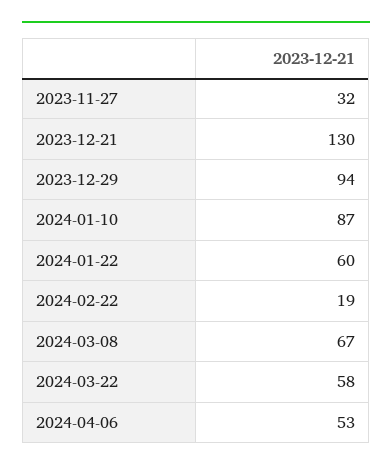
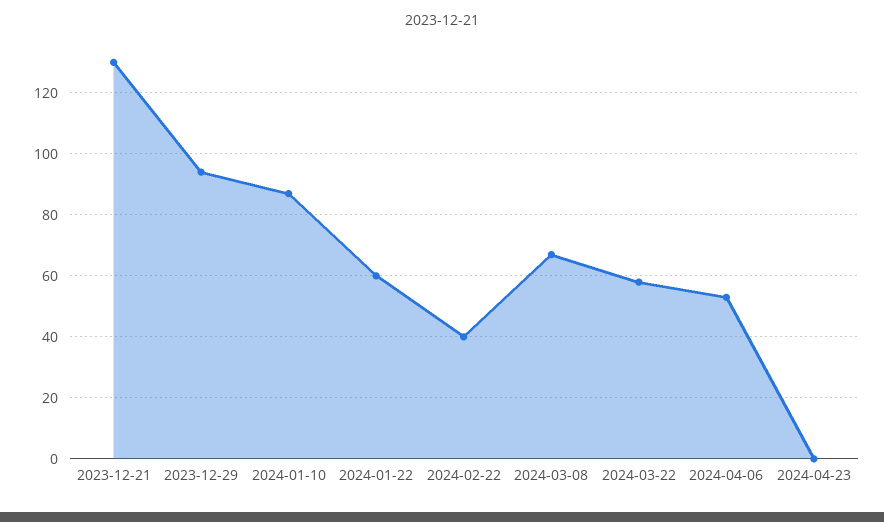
2023-11-27: 32 -> none
2024-02-22: 19 -> 40
2024-04-23: none -> 0

